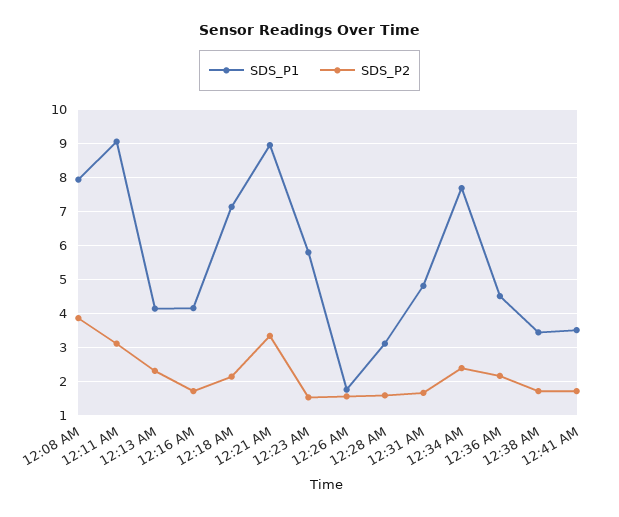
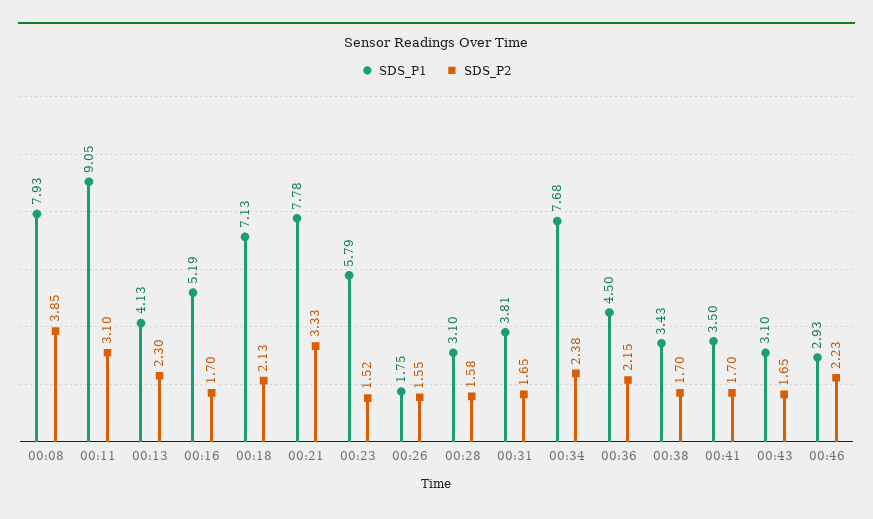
SDS_P1, 12:16 AM: 4.2 -> 5.19
SDS_P1, 12:21 AM: 9 -> 7.78
SDS_P1, 12:31 AM: 4.8 -> 3.81
SDS_P1, 00:43: none -> 3.1
SDS_P2, 00:43: none -> 1.65
SDS_P1, 00:46: none -> 2.93
SDS_P2, 00:46: none -> 2.23

